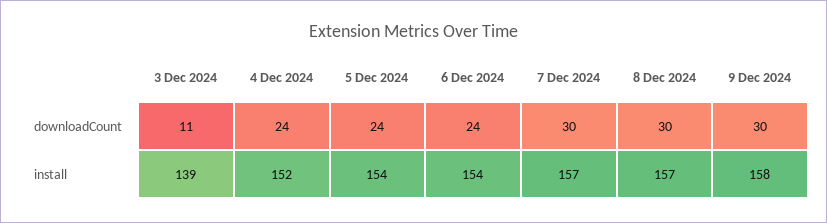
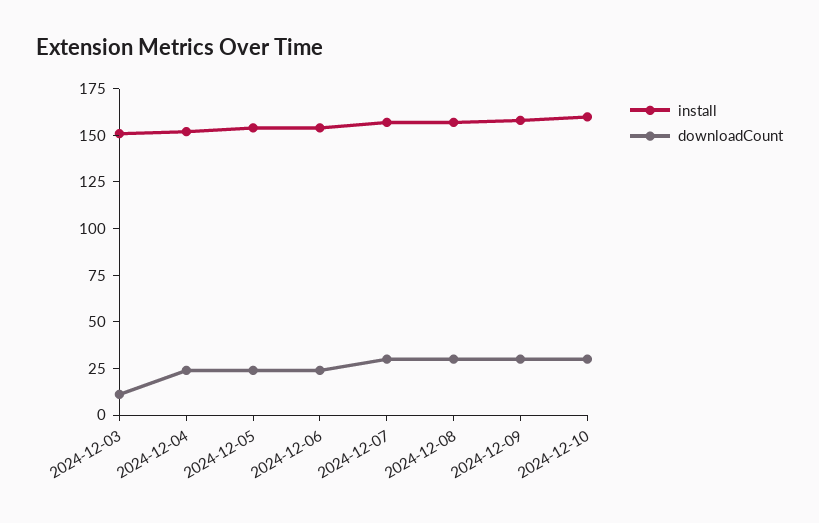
install, 3 Dec 2024: 139 -> 150
install, 2024-12-10: none -> 160
downloadCount, 2024-12-10: none -> 30

